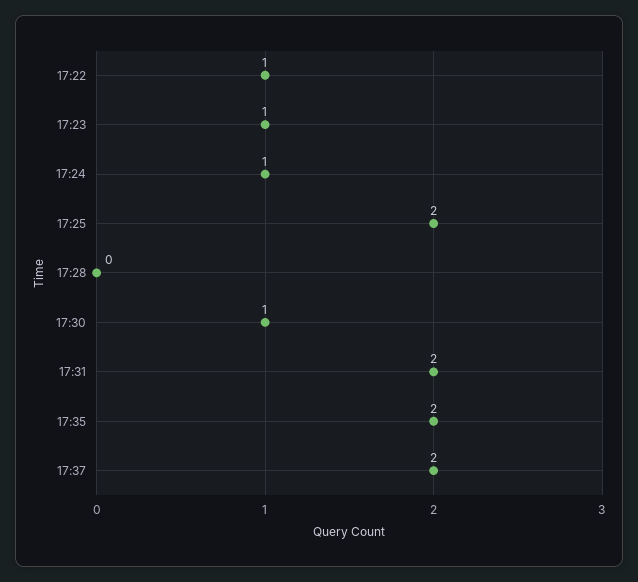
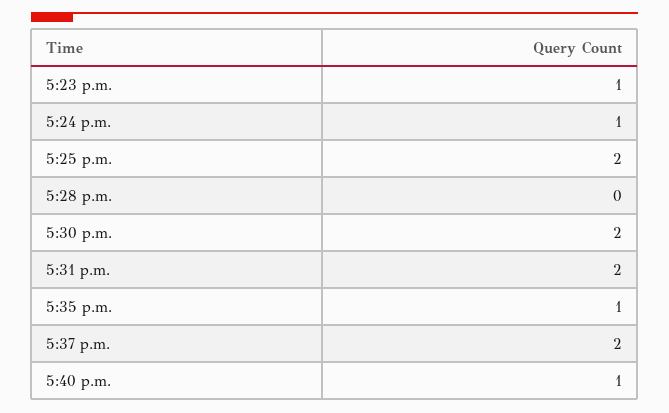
17:22: 1 -> none
17:30: 1 -> 2
17:35: 2 -> 1
5:40 p.m.: none -> 1

